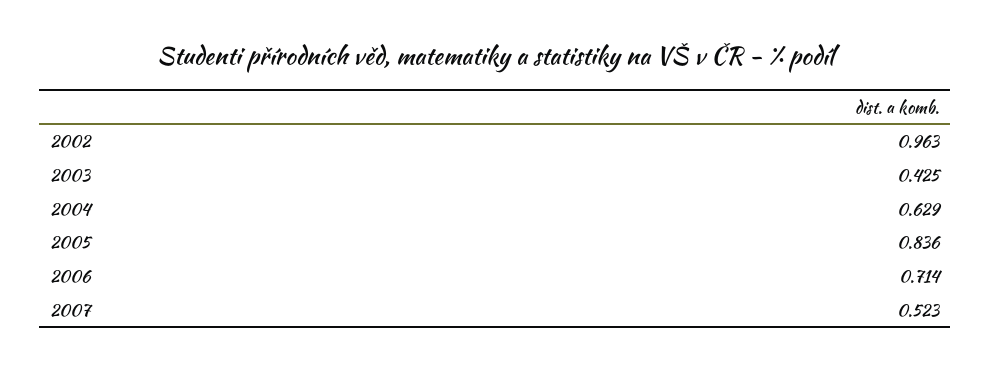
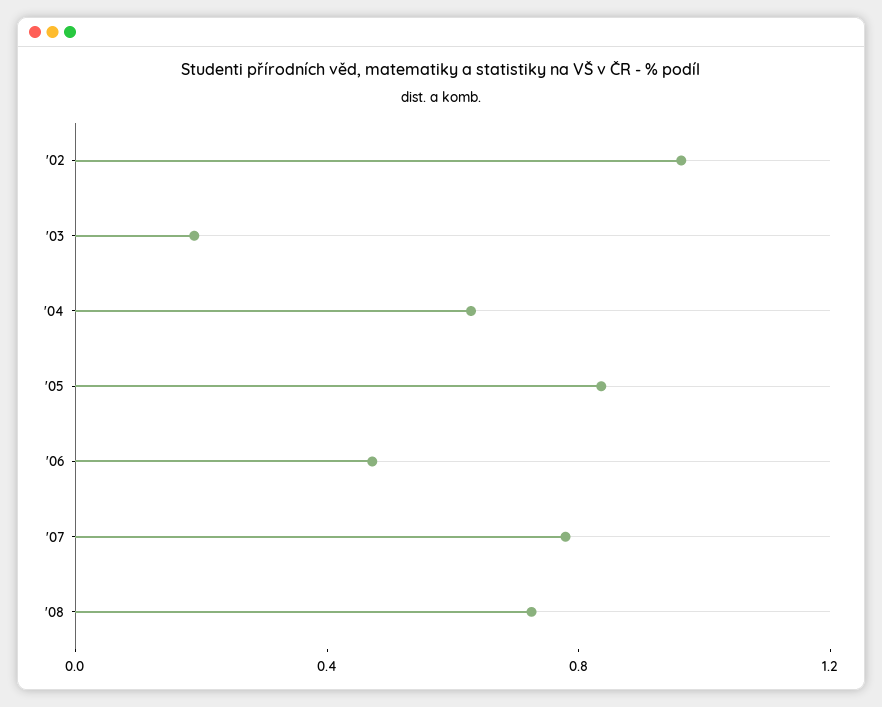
2003: 0.425 -> 0.2
2006: 0.714 -> 0.5
2007: 0.523 -> 0.8
'08: none -> 0.7

